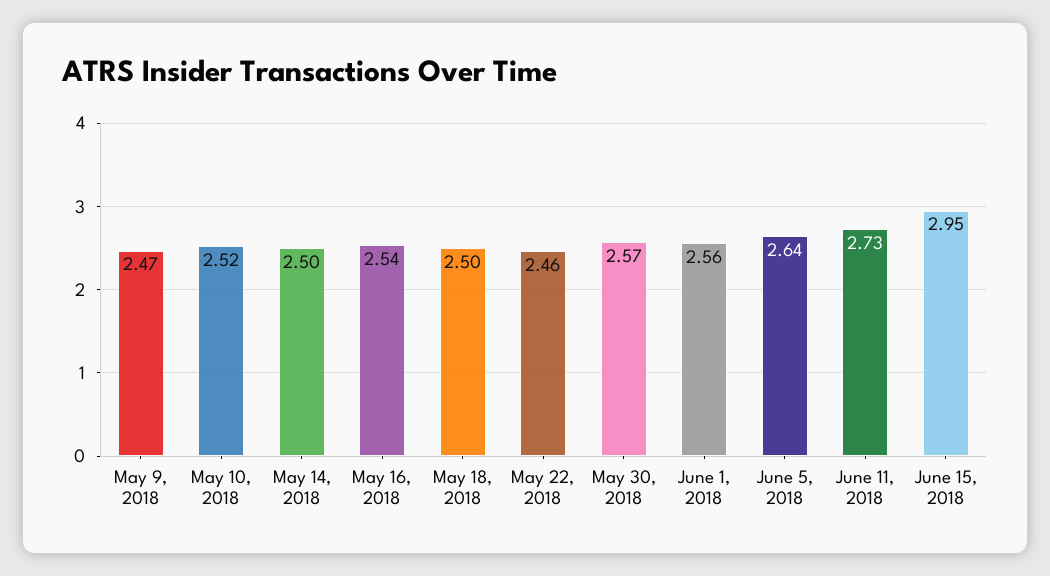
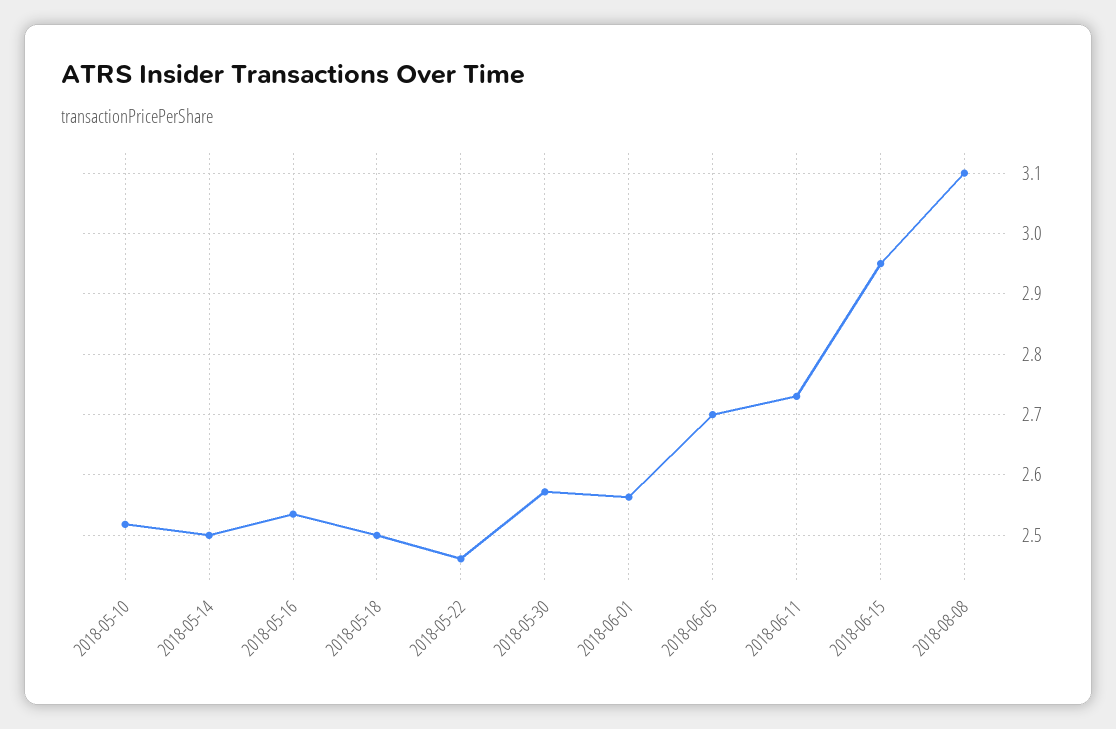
May 9, 2018: 2.47 -> none
June 5, 2018: 2.64 -> 2.7
2018-08-08: none -> 3.1

